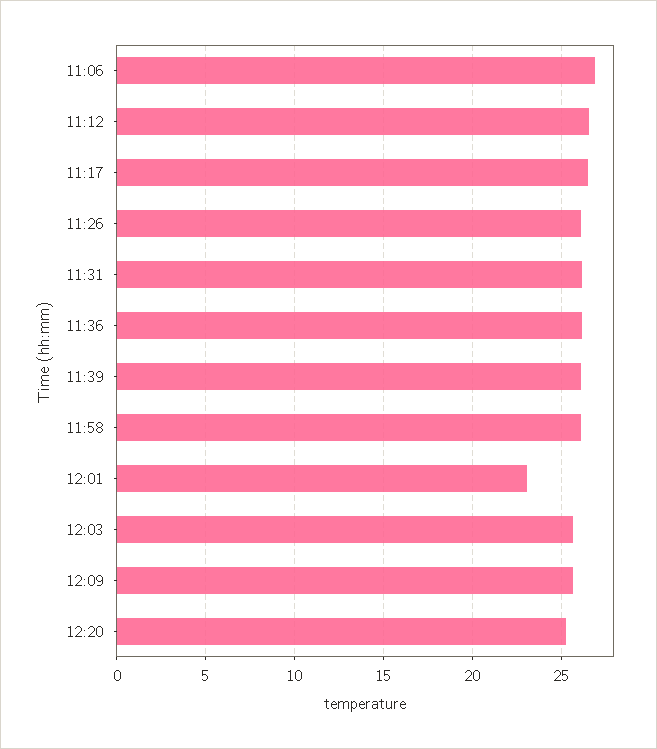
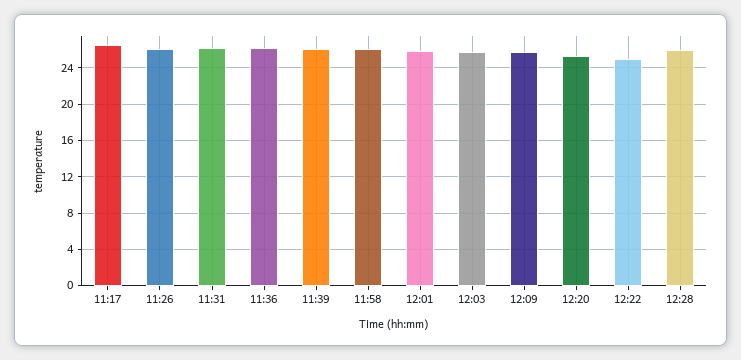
11:06: 27 -> none
11:12: 26.5 -> none
12:01: 23 -> 26
12:22: none -> 25
12:28: none -> 26

